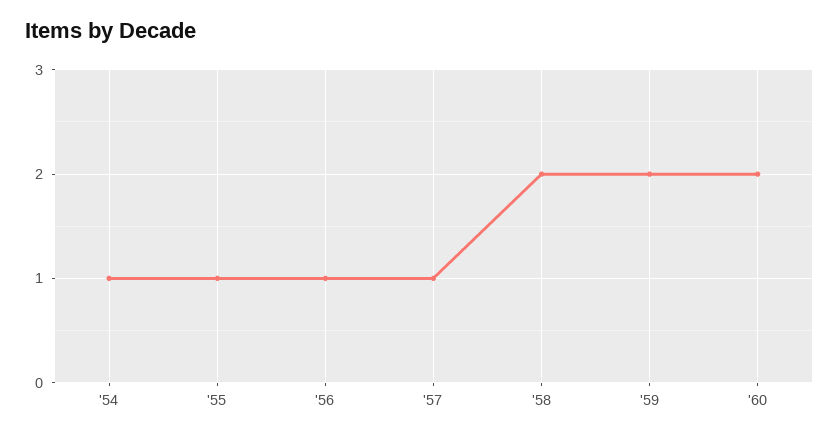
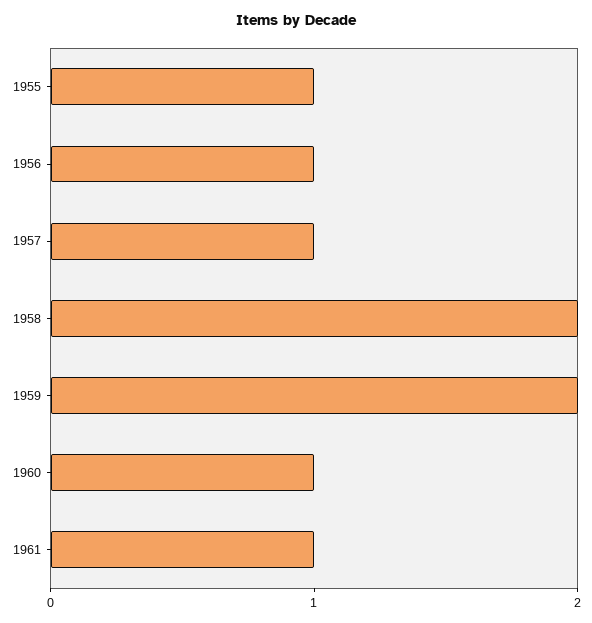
'54: 1 -> none
'60: 2 -> 1
1961: none -> 1

